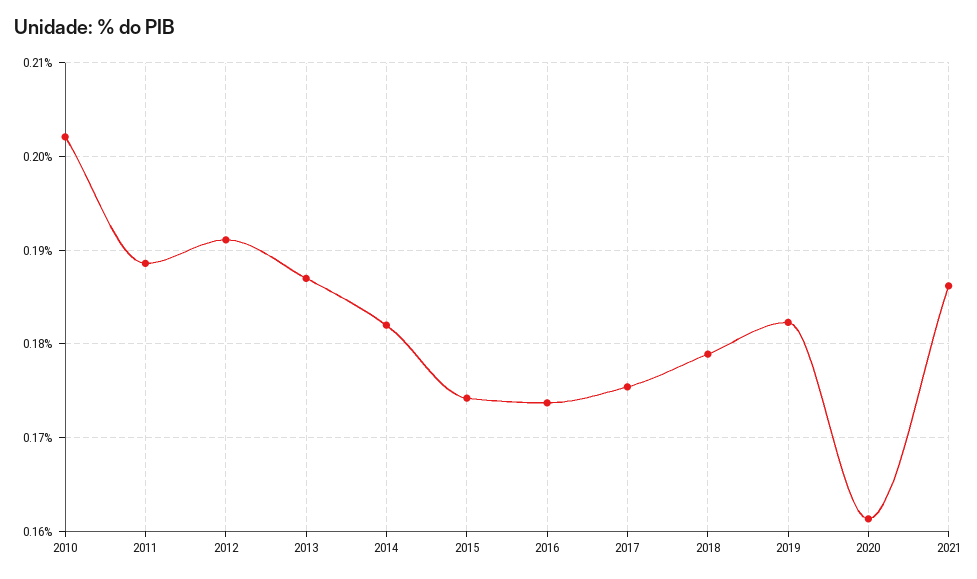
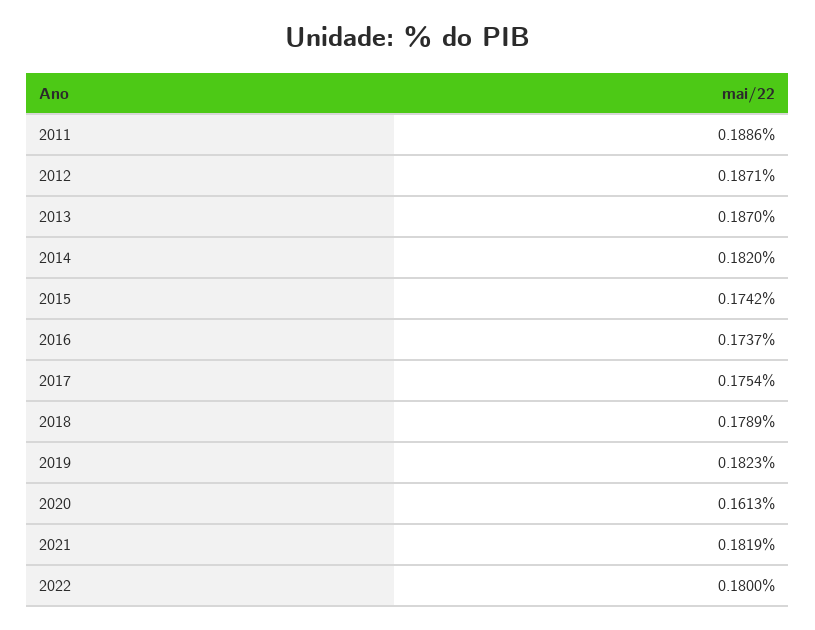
2010: 0.202 -> none
2012: 0.191 -> 0.1871
2021: 0.186 -> 0.1819
2022: none -> 0.18

